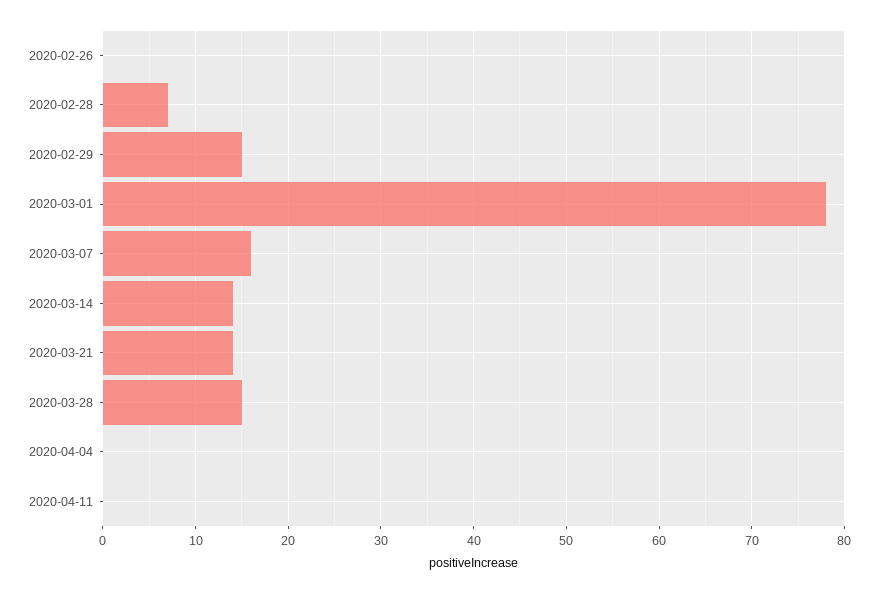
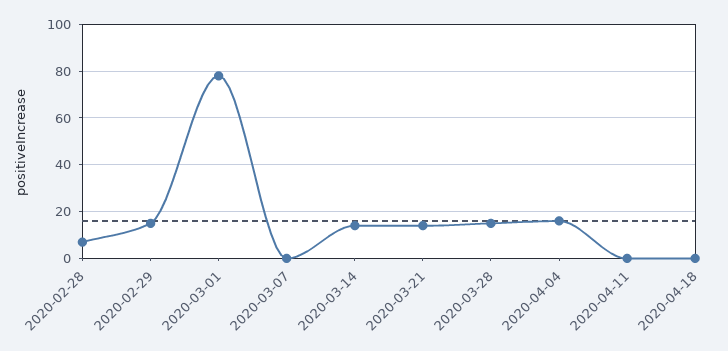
2020-02-26: 0 -> none
2020-03-07: 16 -> 0
2020-04-04: 0 -> 15
2020-04-18: none -> 0

